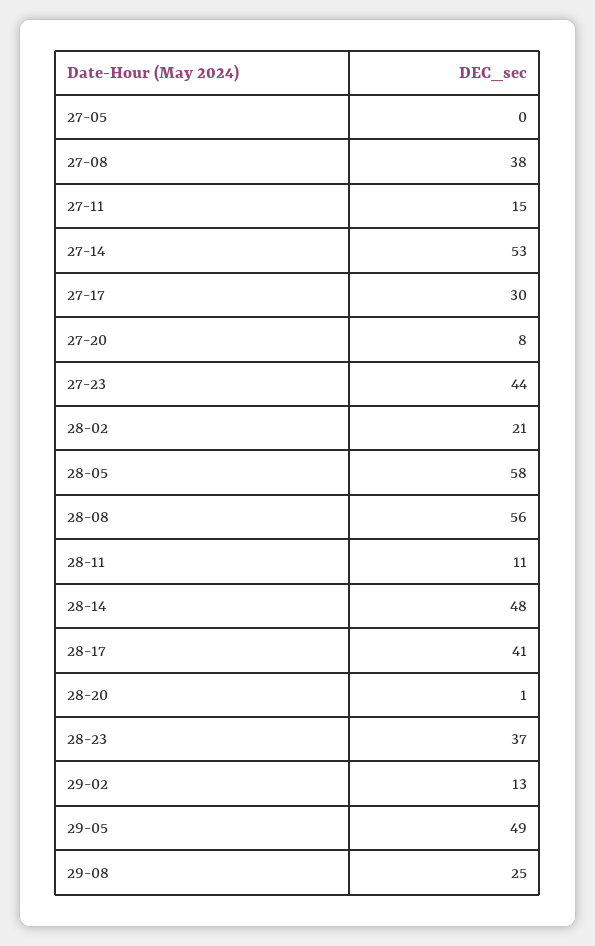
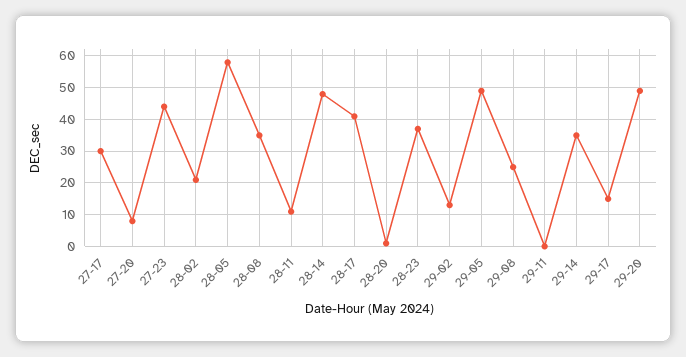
27-05: 0 -> none
27-08: 38 -> none
27-11: 15 -> none
27-14: 53 -> none
28-08: 56 -> 35
29-11: none -> 0
29-14: none -> 35
29-17: none -> 15
29-20: none -> 50

